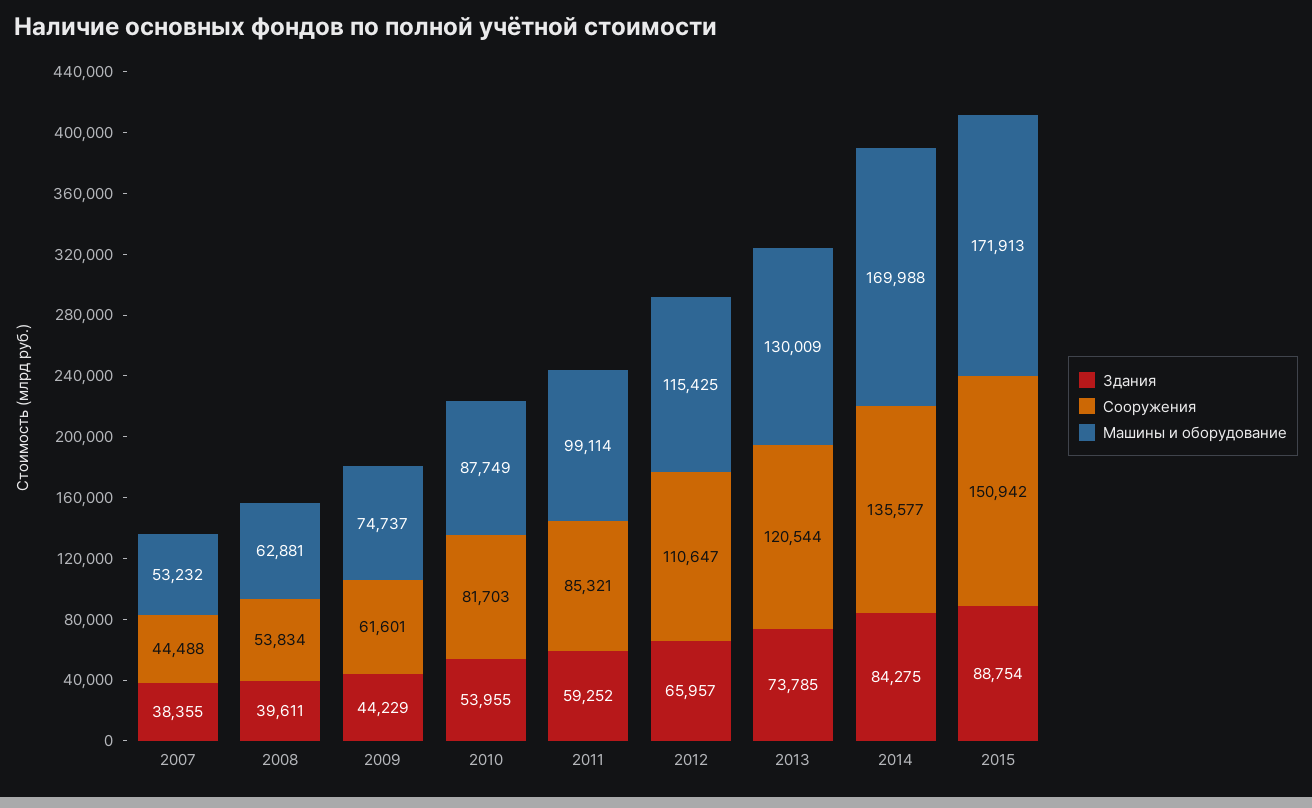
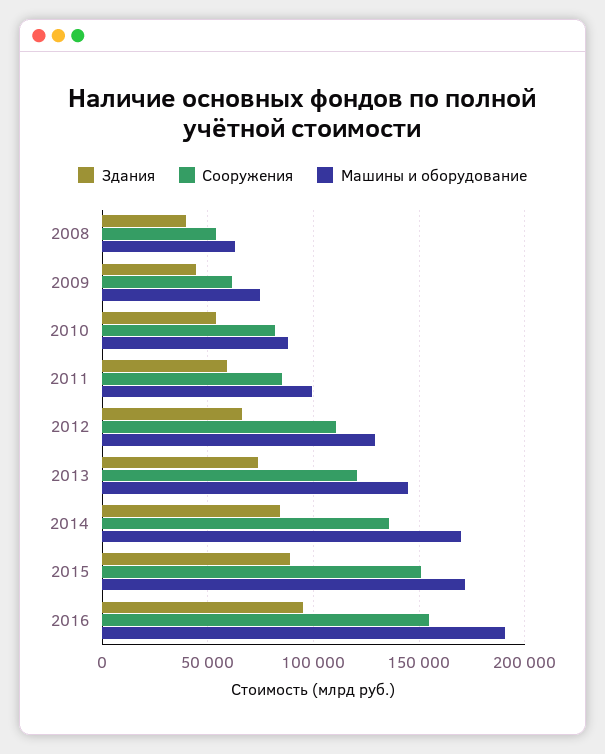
Здания, 2007: 38355 -> none
Сооружения, 2007: 44488 -> none
Машины и оборудование, 2007: 53232 -> none
Машины и оборудование, 2012: 115425 -> 130000
Машины и оборудование, 2013: 130009 -> 145000
Здания, 2016: none -> 95000
Сооружения, 2016: none -> 155000
Машины и оборудование, 2016: none -> 190000

